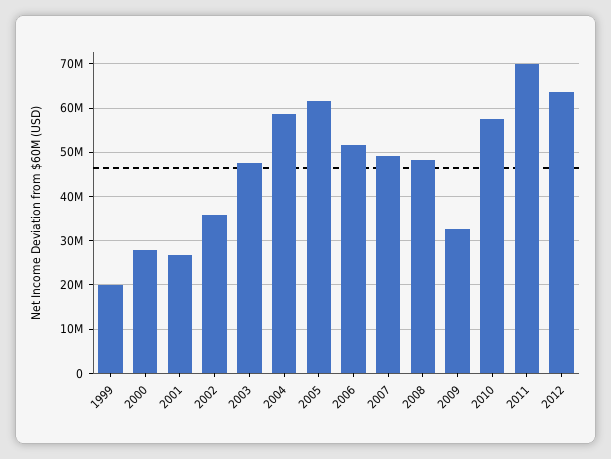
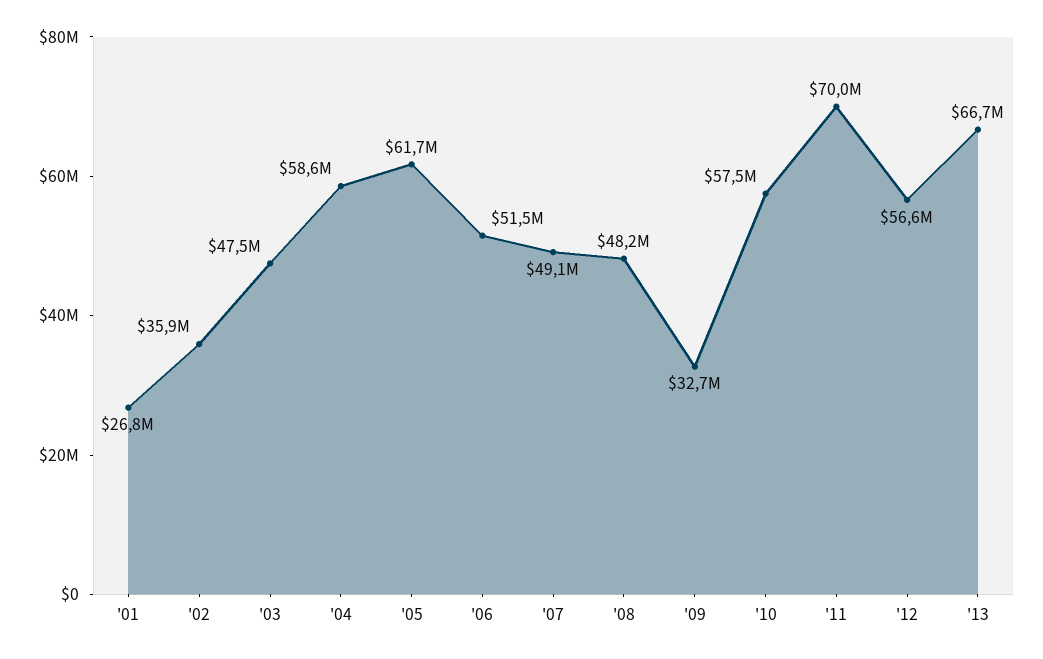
1999: 20000000 -> none
2000: 28000000 -> none
2012: 64000000 -> 56600000
'13: none -> 66700000

